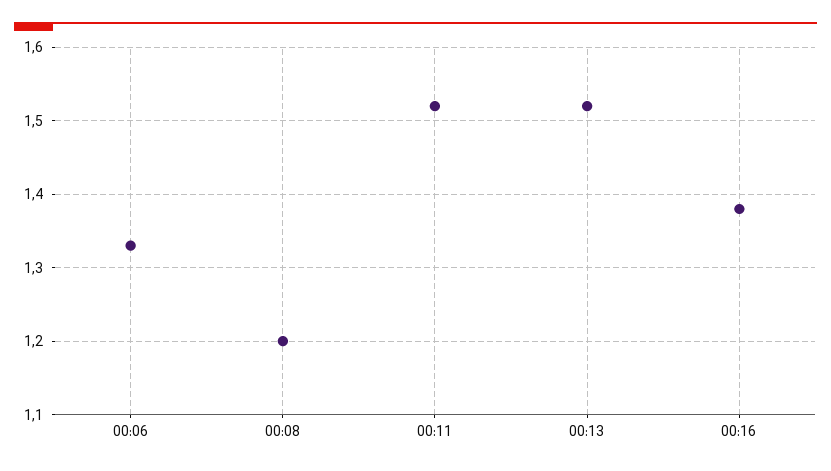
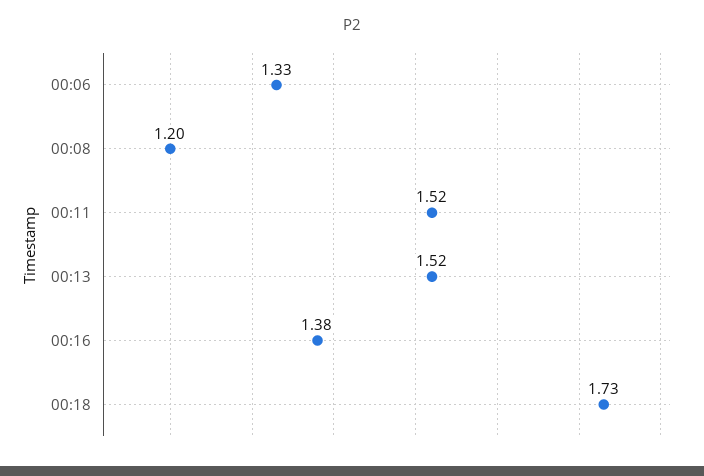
00:18: none -> 1.73

